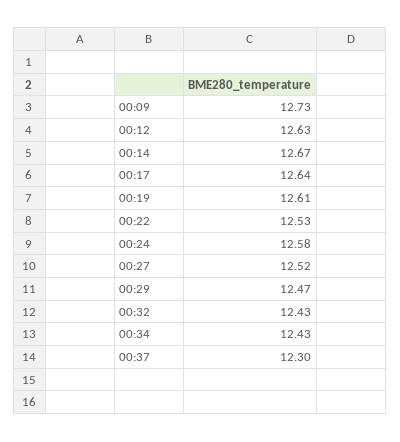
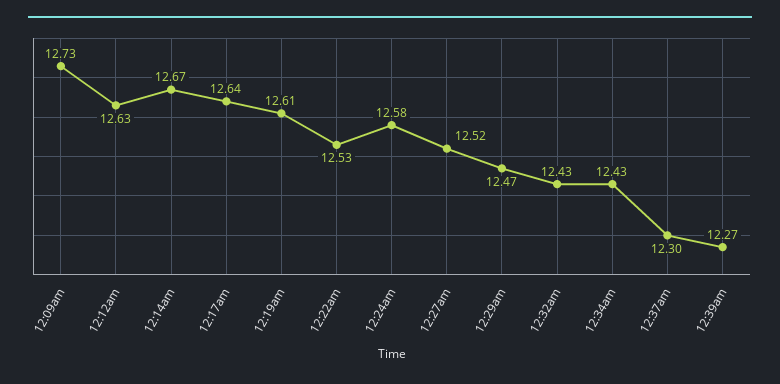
12:39am: none -> 12.27

